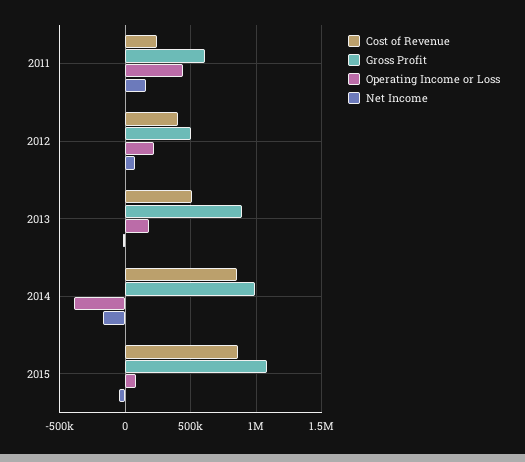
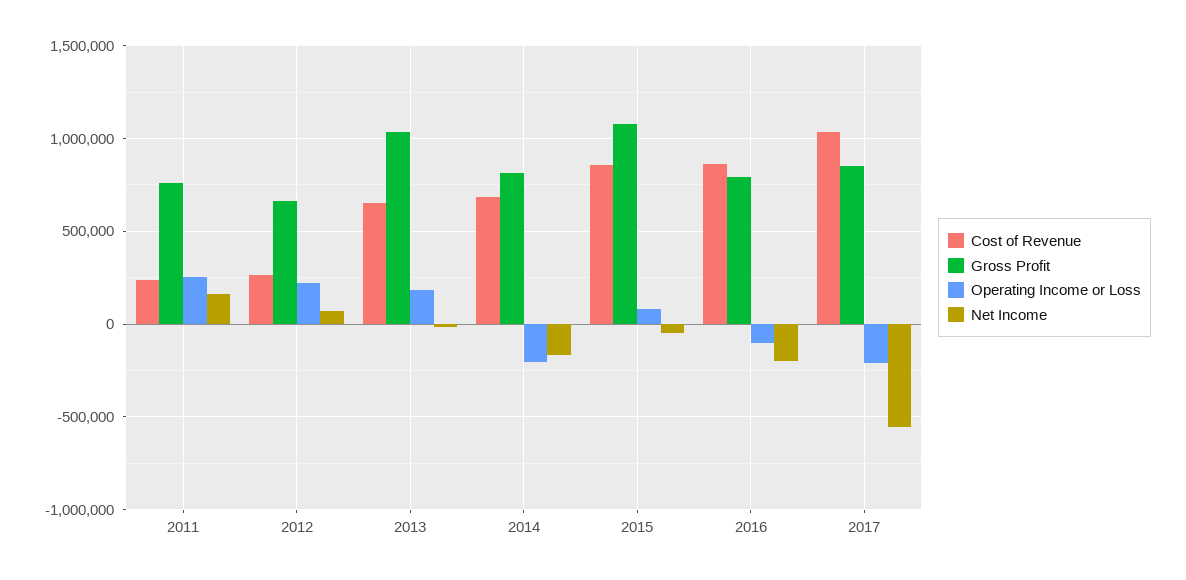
Gross Profit, 2011: 600000 -> 750000
Operating Income or Loss, 2011: 450000 -> 250000
Cost of Revenue, 2012: 400000 -> 250000
Gross Profit, 2012: 500000 -> 650000
Cost of Revenue, 2013: 500000 -> 650000
Gross Profit, 2013: 900000 -> 1050000
Cost of Revenue, 2014: 850000 -> 700000
Gross Profit, 2014: 1000000 -> 800000
Operating Income or Loss, 2014: -400000 -> -200000
Cost of Revenue, 2016: none -> 850000
Gross Profit, 2016: none -> 800000
Operating Income or Loss, 2016: none -> -100000
Net Income, 2016: none -> -200000
Cost of Revenue, 2017: none -> 1050000
Gross Profit, 2017: none -> 850000
Operating Income or Loss, 2017: none -> -200000
Net Income, 2017: none -> -550000

